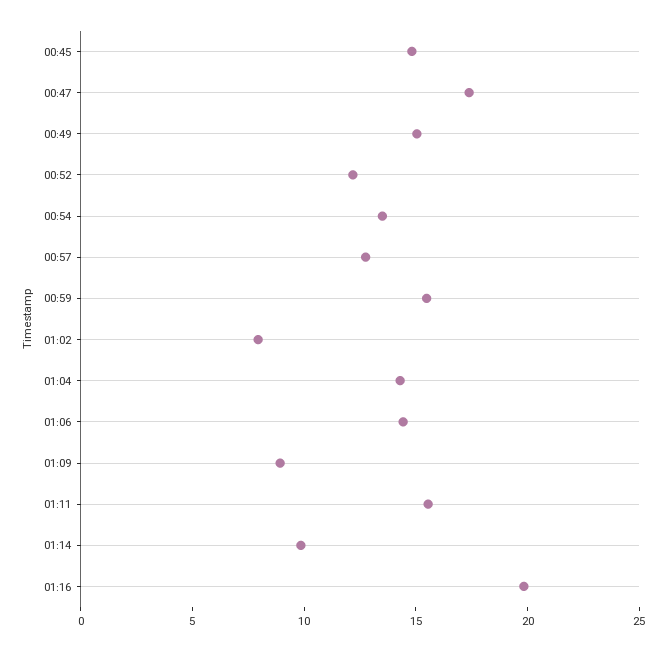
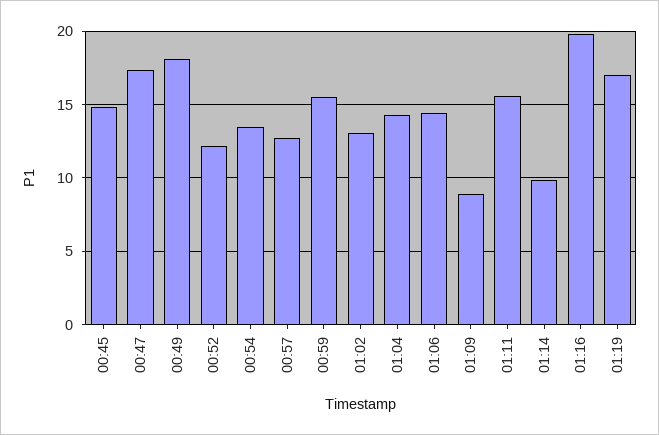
00:49: 15 -> 18
01:02: 8 -> 13
01:19: none -> 17

